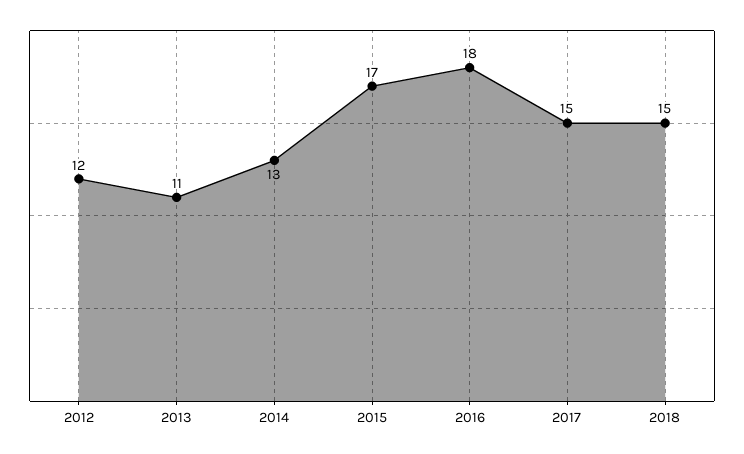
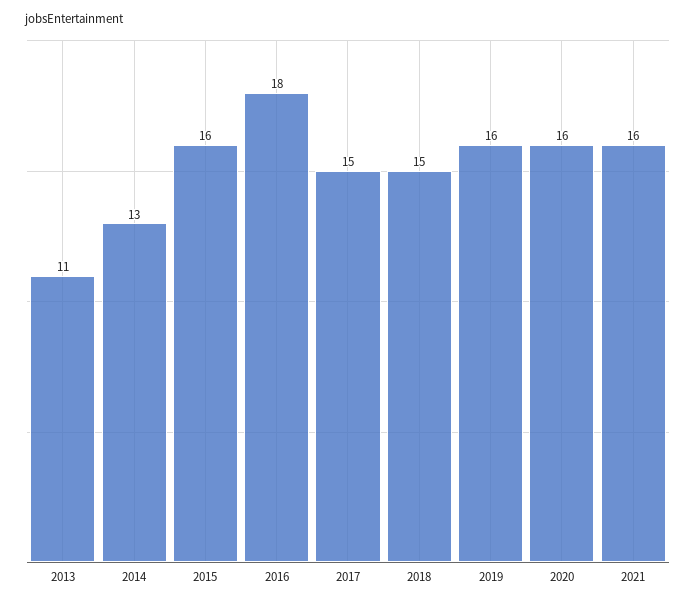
2012: 12 -> none
2015: 17 -> 16
2019: none -> 16
2020: none -> 16
2021: none -> 16

